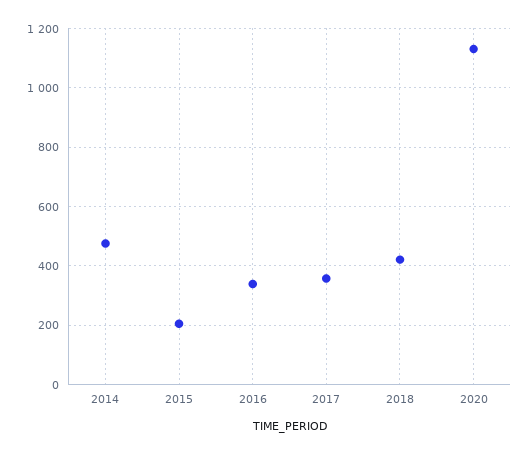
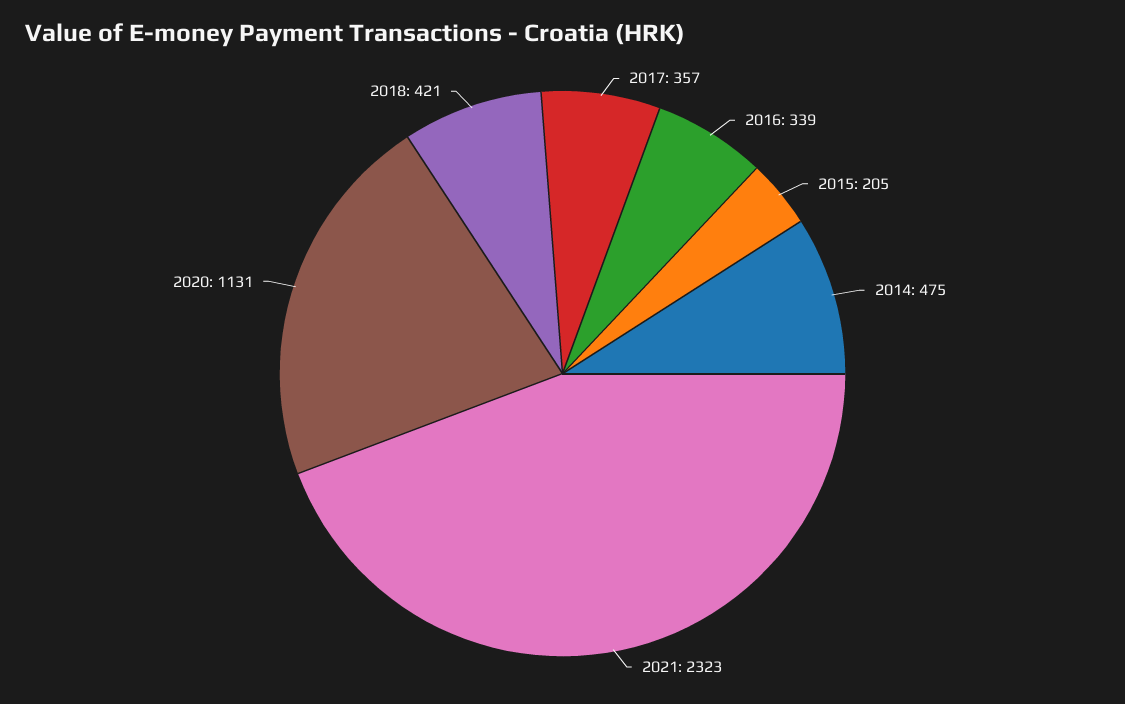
2021: none -> 2323

